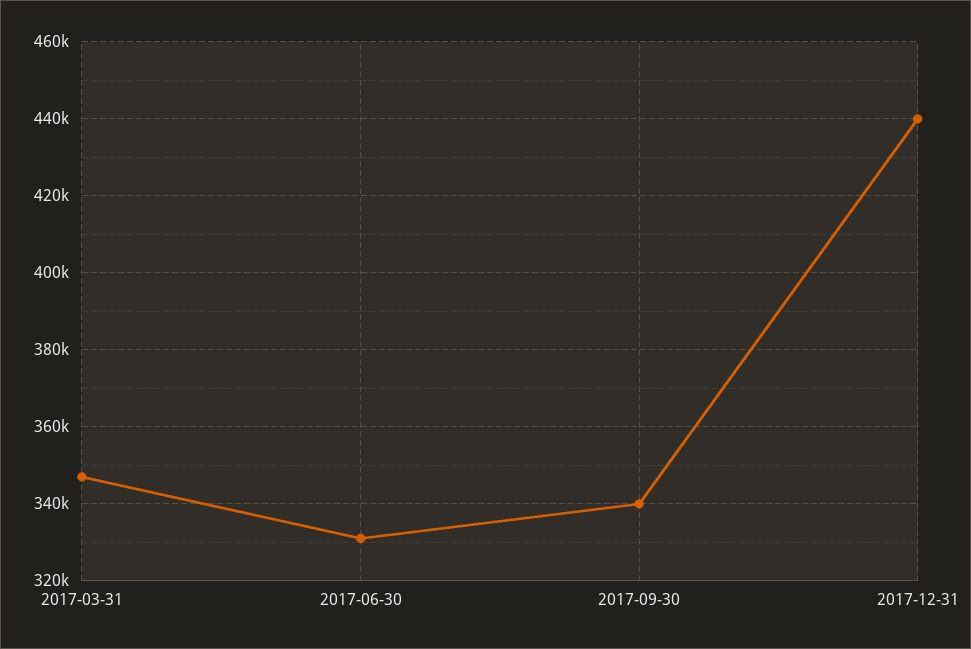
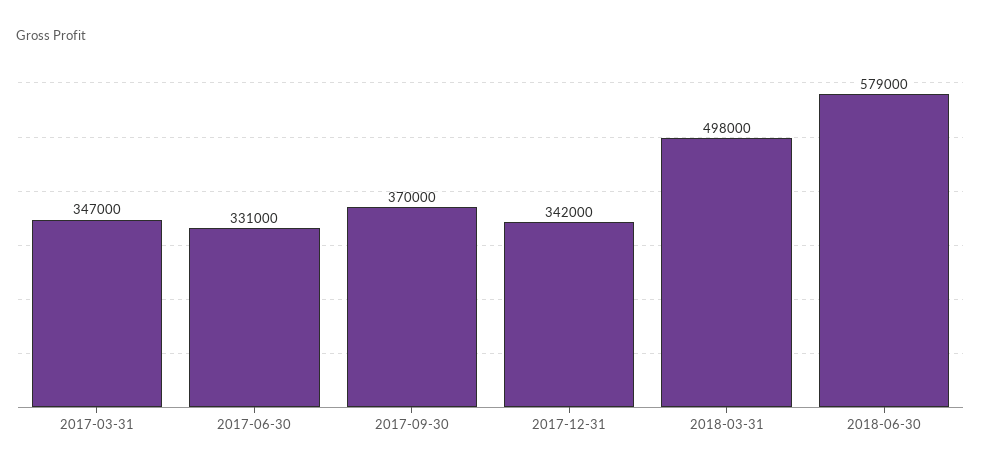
2017-09-30: 340000 -> 370000
2017-12-31: 440000 -> 342000
2018-03-31: none -> 498000
2018-06-30: none -> 579000

